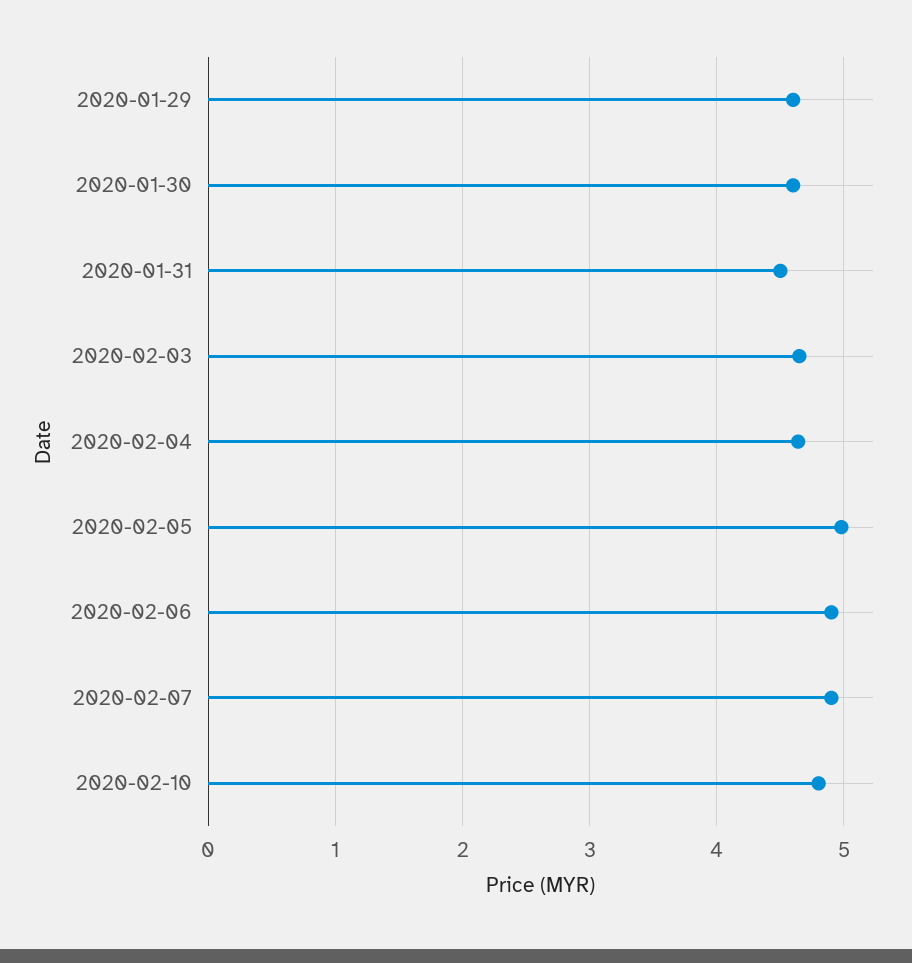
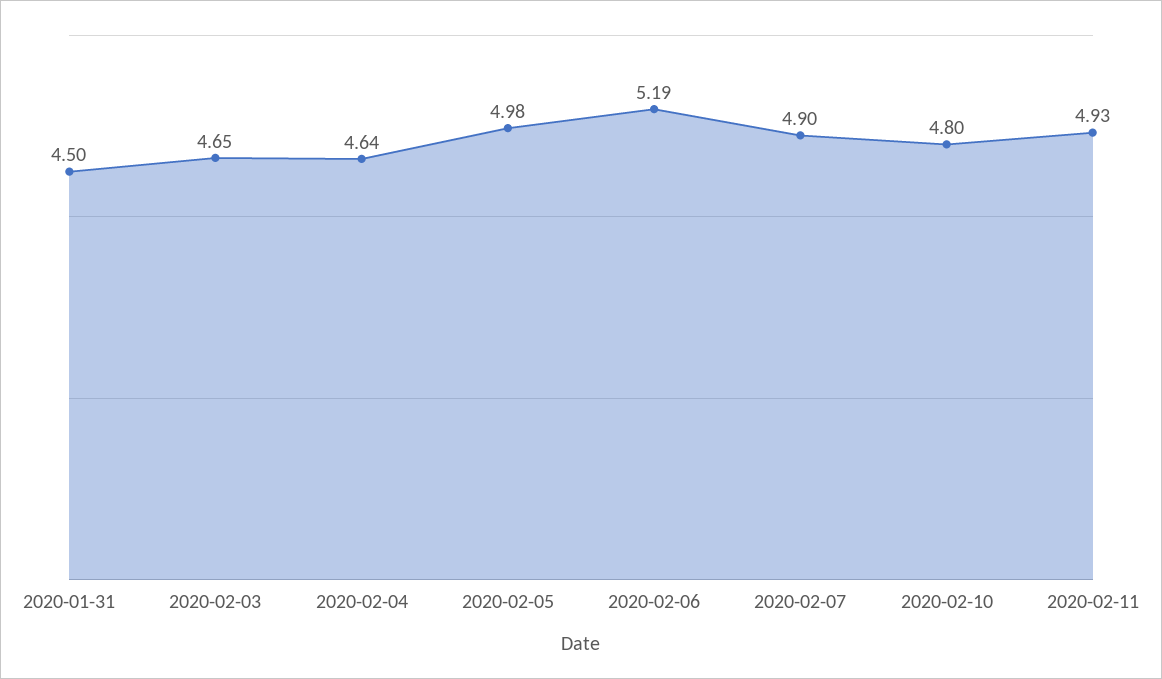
2020-01-29: 4.6 -> none
2020-01-30: 4.6 -> none
2020-02-06: 4.9 -> 5.19
2020-02-11: none -> 4.93

